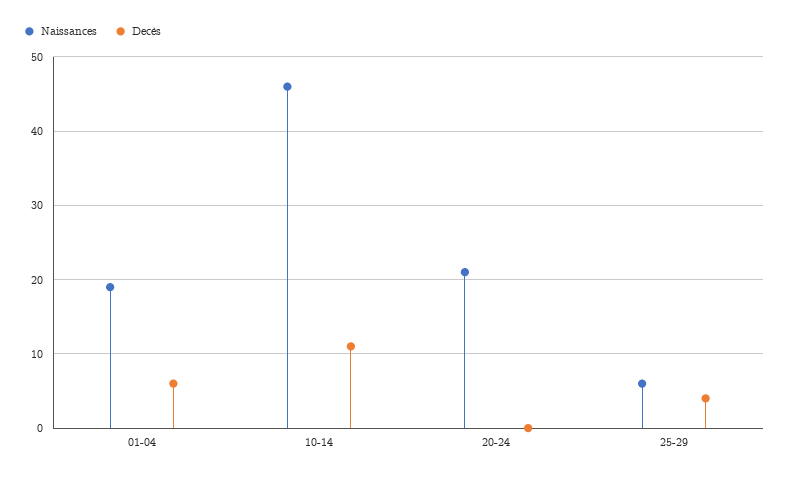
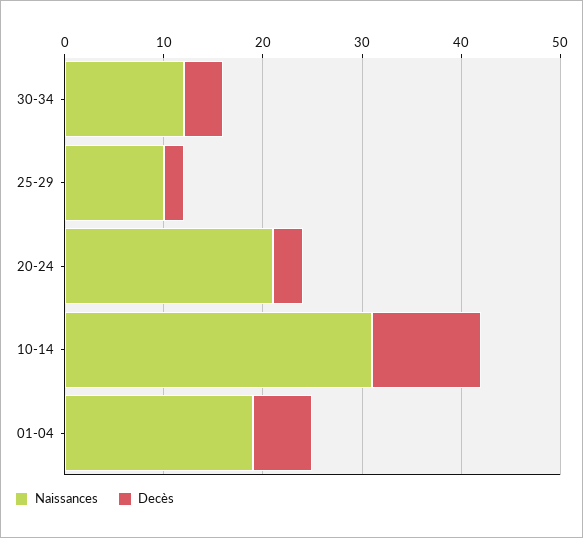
Naissances, 10-14: 46 -> 31
Decès, 20-24: 0 -> 3
Naissances, 25-29: 6 -> 10
Decès, 25-29: 4 -> 2
Naissances, 30-34: none -> 12
Decès, 30-34: none -> 4

